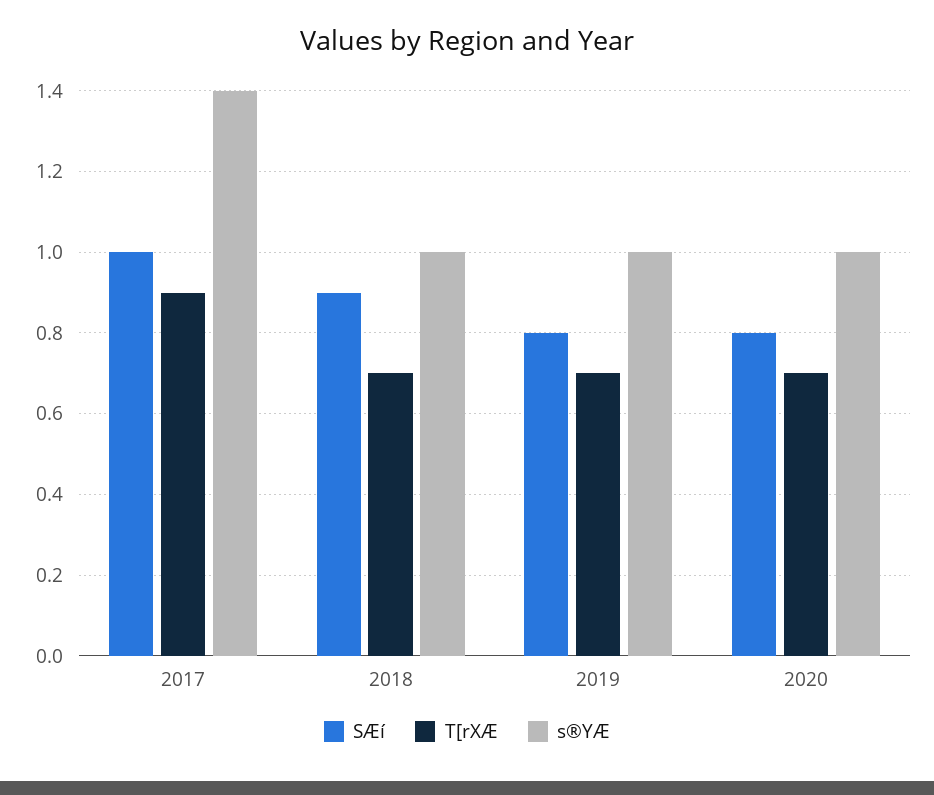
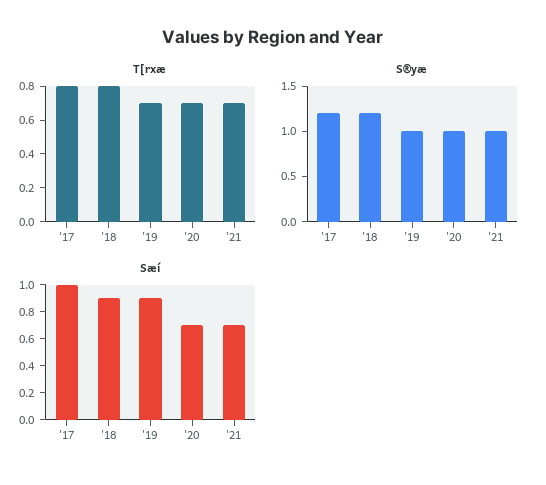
T[rXÆ, 2017: 0.9 -> 0.8
s®YÆ, 2017: 1.4 -> 1.2
T[rXÆ, 2018: 0.7 -> 0.8
s®YÆ, 2018: 1 -> 1.2
SÆí, 2019: 0.8 -> 0.9
SÆí, 2020: 0.8 -> 0.7
T[rXÆ, '21: none -> 0.7
s®YÆ, '21: none -> 1
SÆí, '21: none -> 0.7

